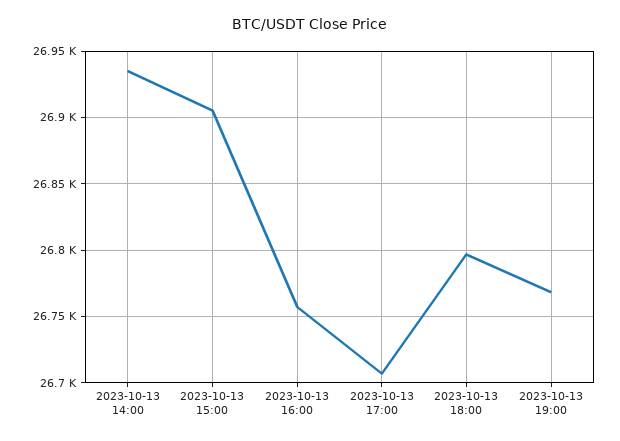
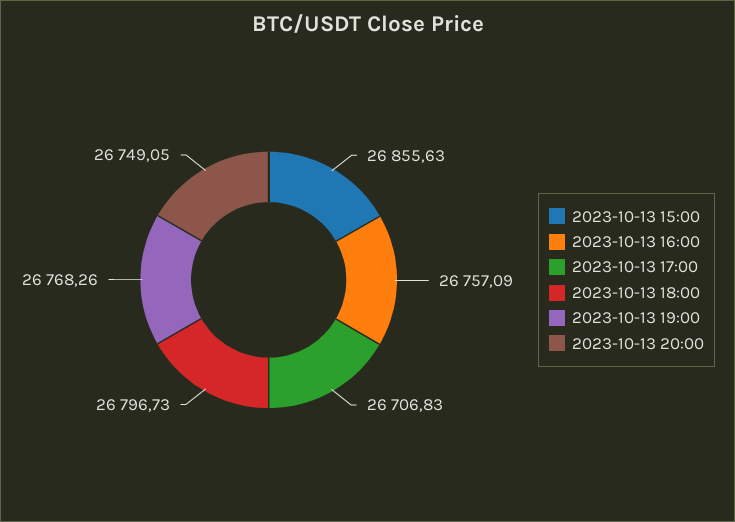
2023-10-13 14:00: 26935 -> none
2023-10-13 15:00: 26905 -> 26855.63
2023-10-13 20:00: none -> 26749.05

